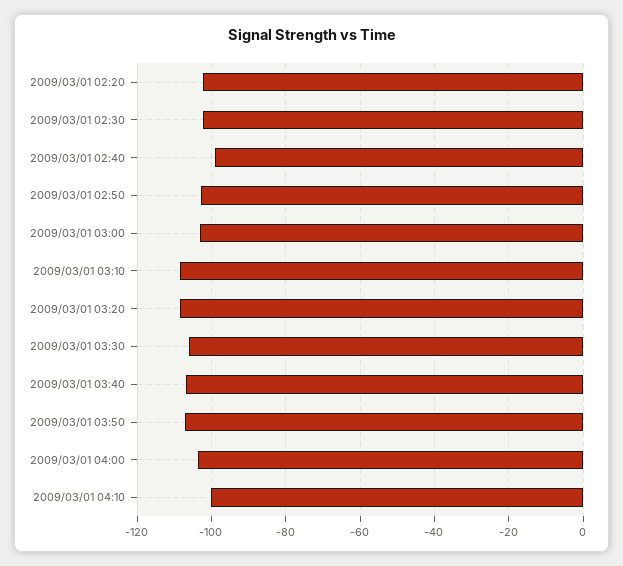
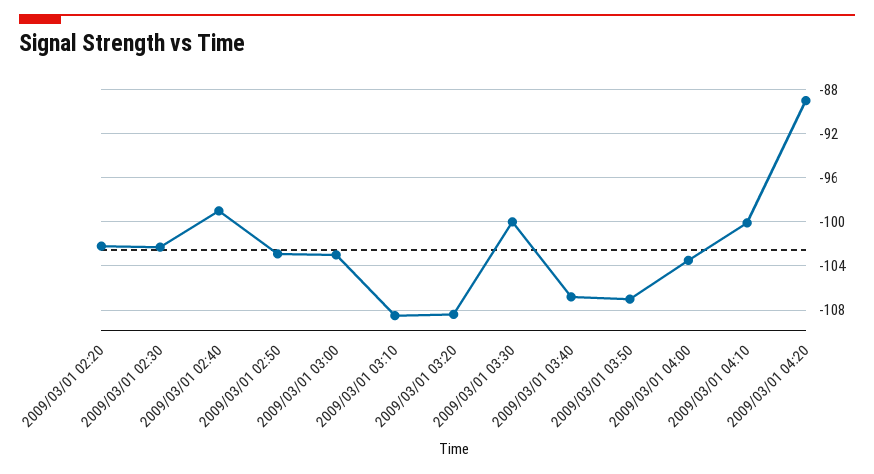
2009/03/01 03:30: -106 -> -100
2009/03/01 04:20: none -> -89

